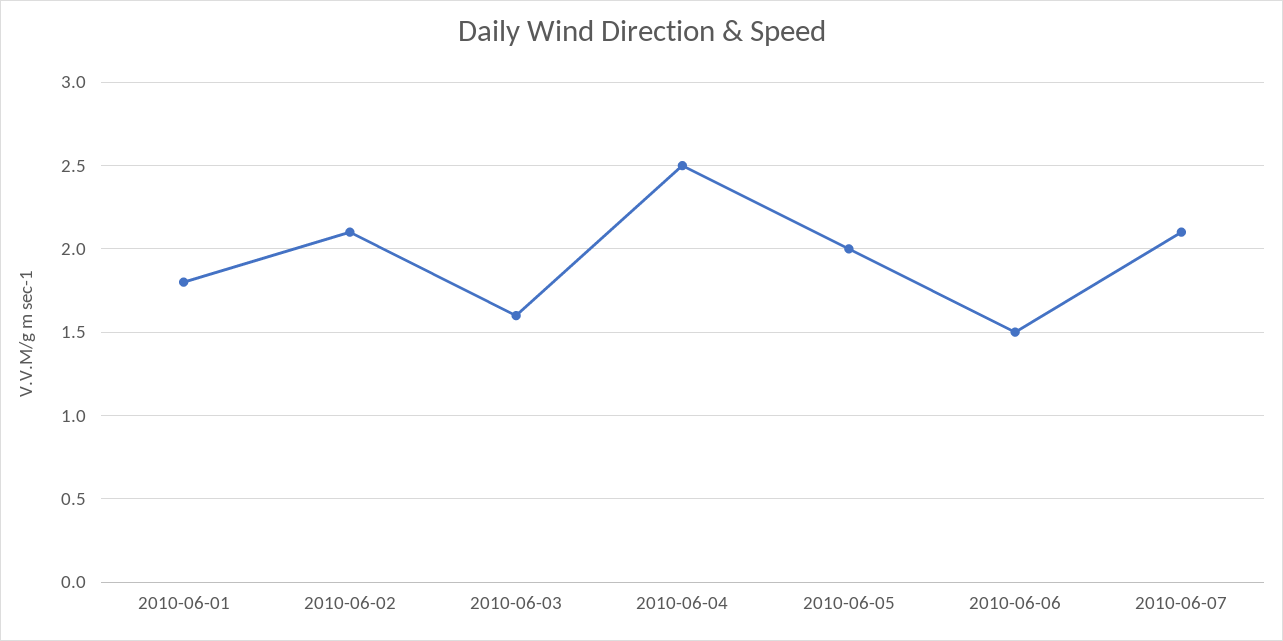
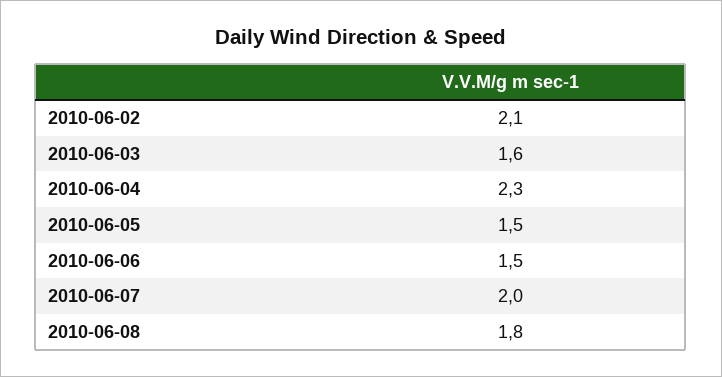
2010-06-01: 1.8 -> none
2010-06-04: 2.5 -> 2.3
2010-06-05: 2 -> 1.5
2010-06-07: 2.1 -> 2
2010-06-08: none -> 1.8

